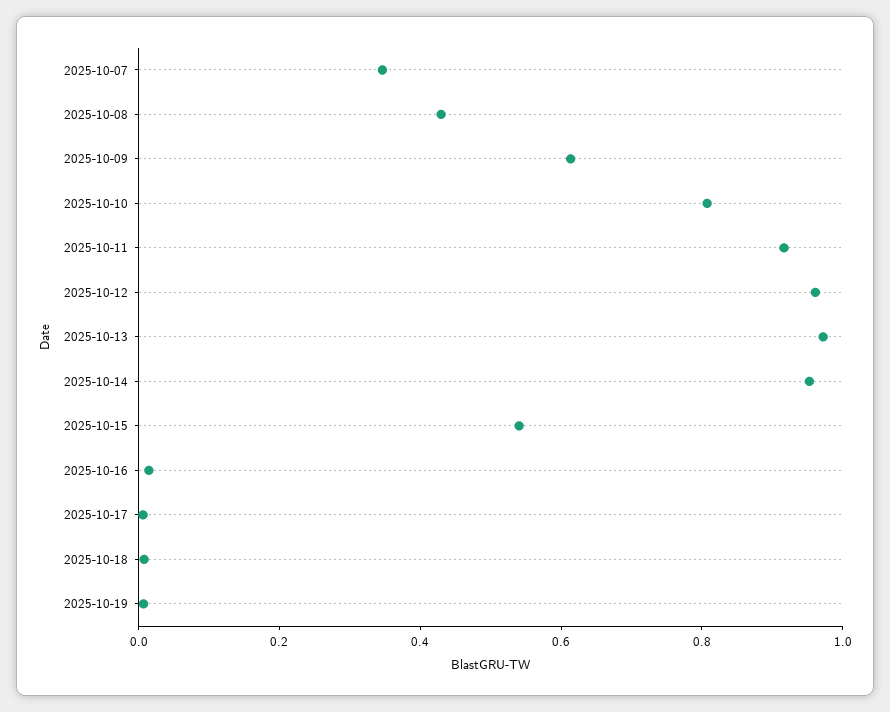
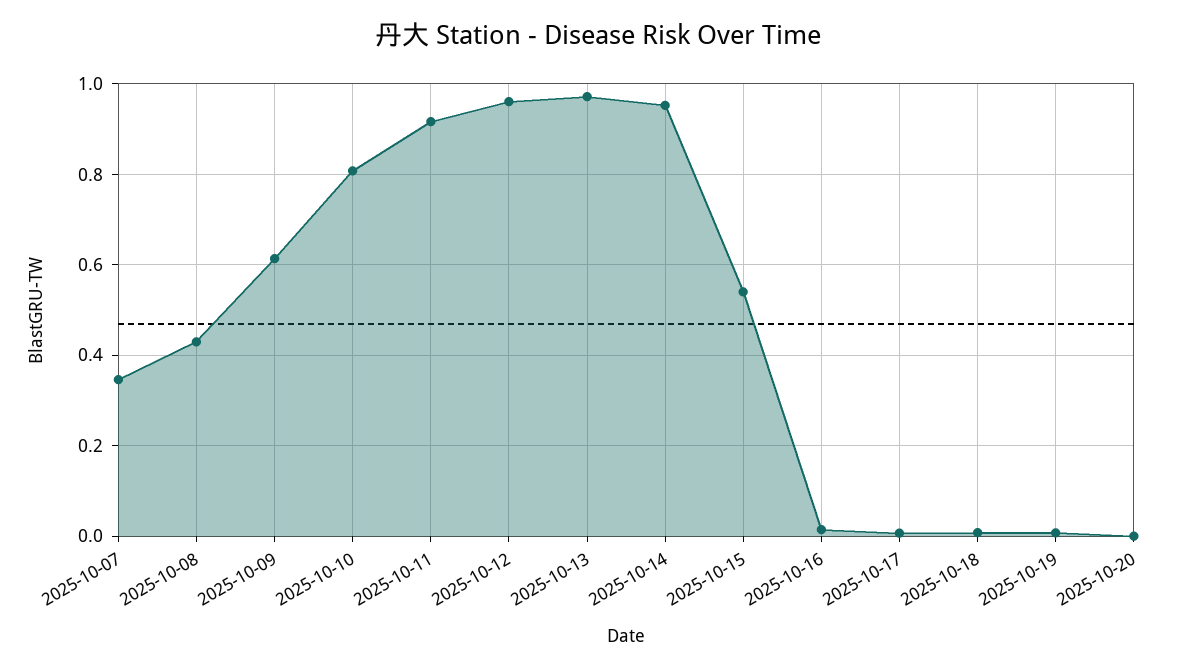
2025-10-20: none -> 0

